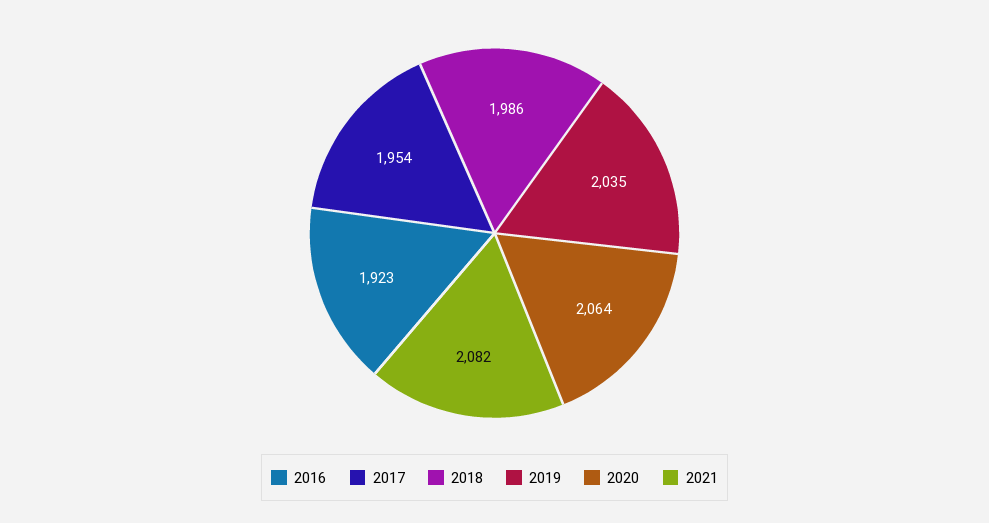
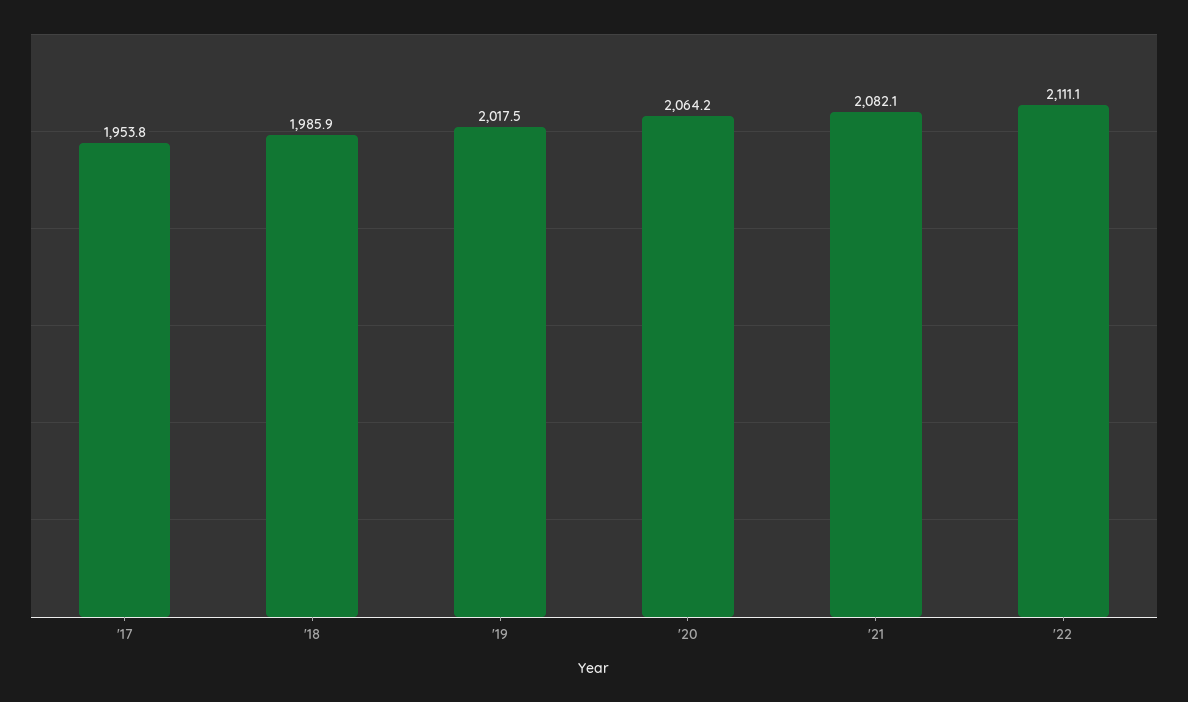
2016: 1923 -> none
2019: 2035 -> 2017.5
'22: none -> 2111.1

